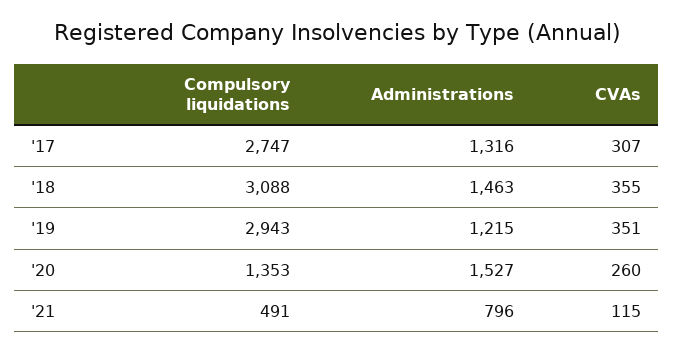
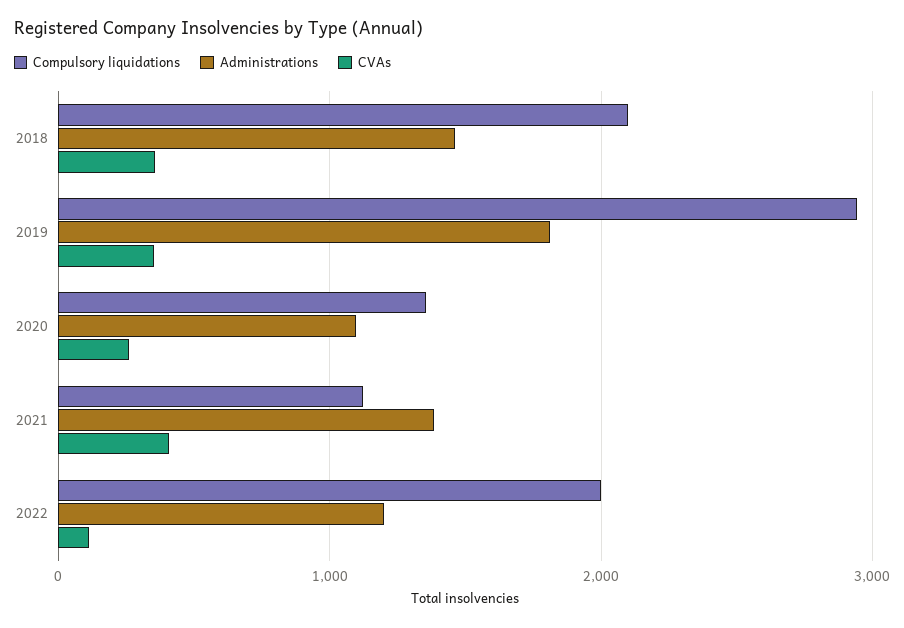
Compulsory liquidations, '17: 2747 -> none
Administrations, '17: 1316 -> none
CVAs, '17: 307 -> none
Compulsory liquidations, '18: 3088 -> 2100
Administrations, '19: 1215 -> 1800
Administrations, '20: 1527 -> 1100
Compulsory liquidations, '21: 491 -> 1100
Administrations, '21: 796 -> 1400
CVAs, '21: 115 -> 400
Compulsory liquidations, 2022: none -> 2000
Administrations, 2022: none -> 1200
CVAs, 2022: none -> 100

